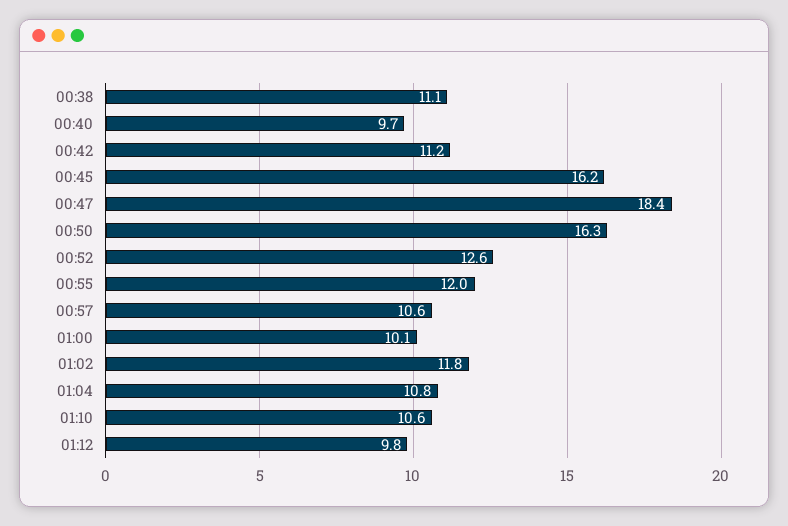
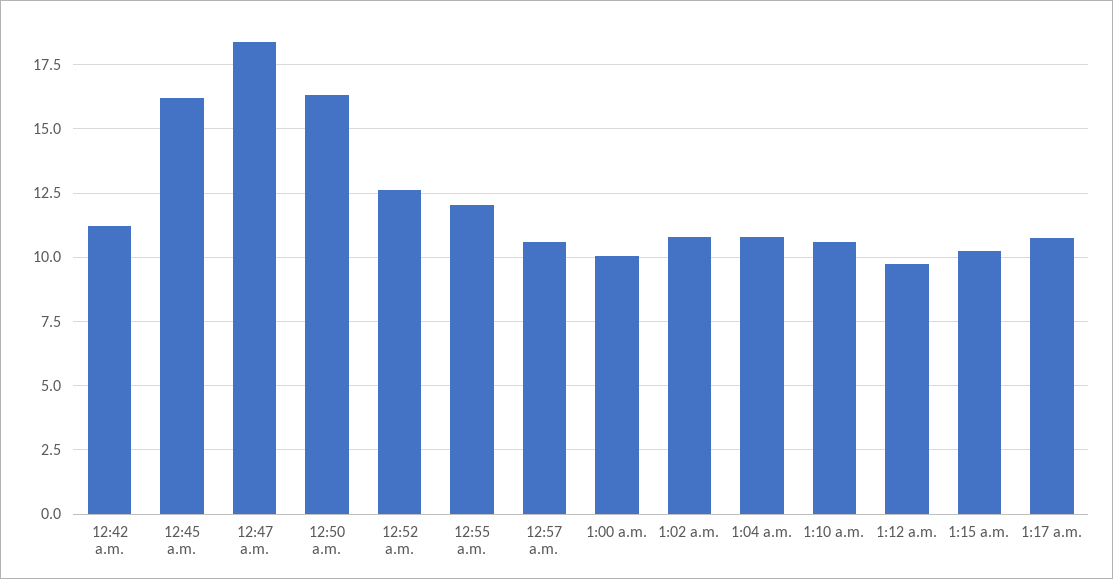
00:38: 11.1 -> none
00:40: 9.7 -> none
01:02: 11.8 -> 10.75
1:15 a.m.: none -> 10.25
1:17 a.m.: none -> 10.75

